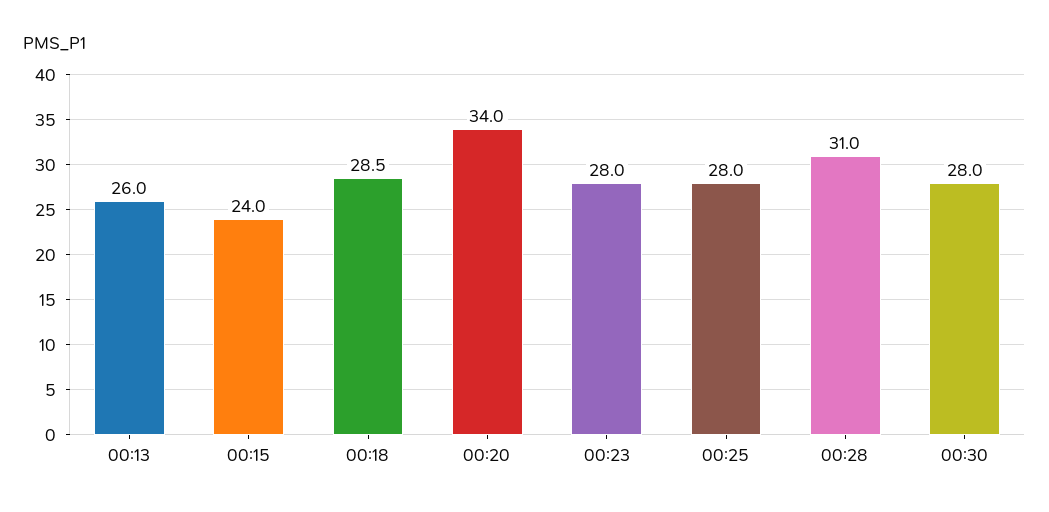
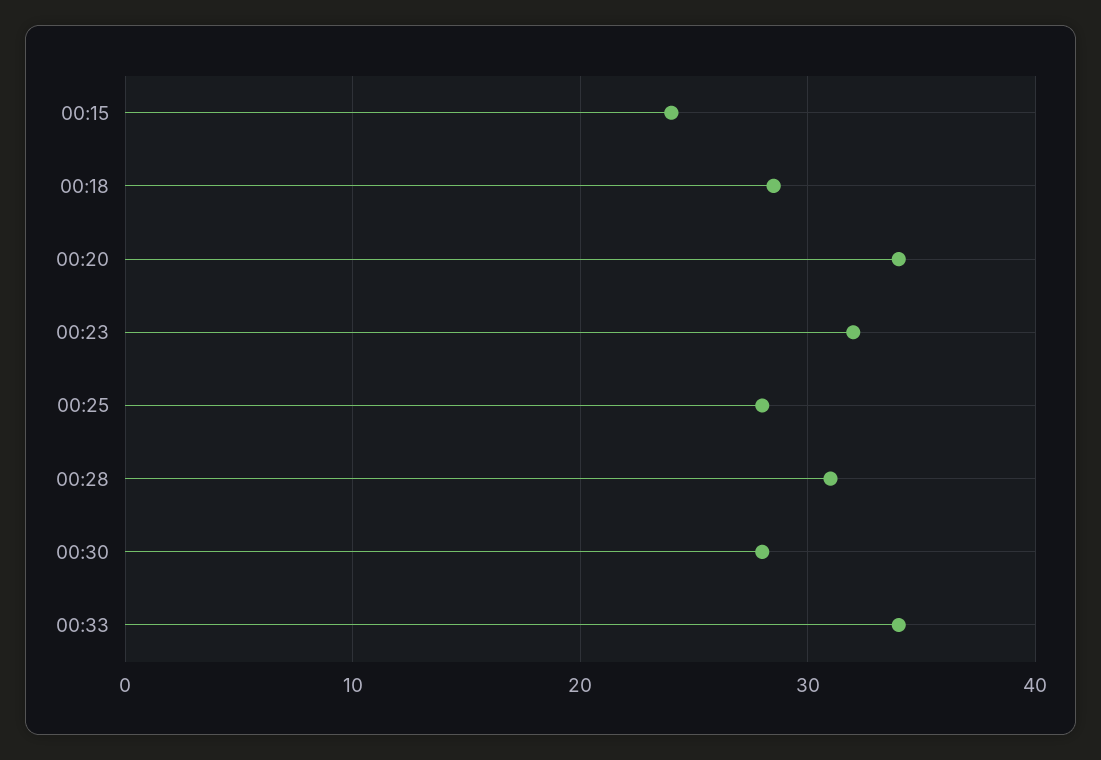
00:13: 26 -> none
00:23: 28 -> 32
00:33: none -> 34

